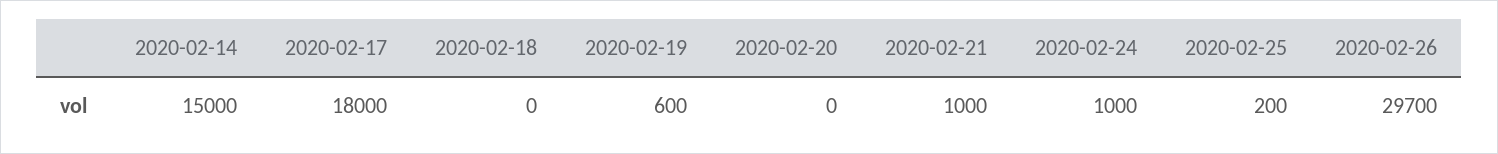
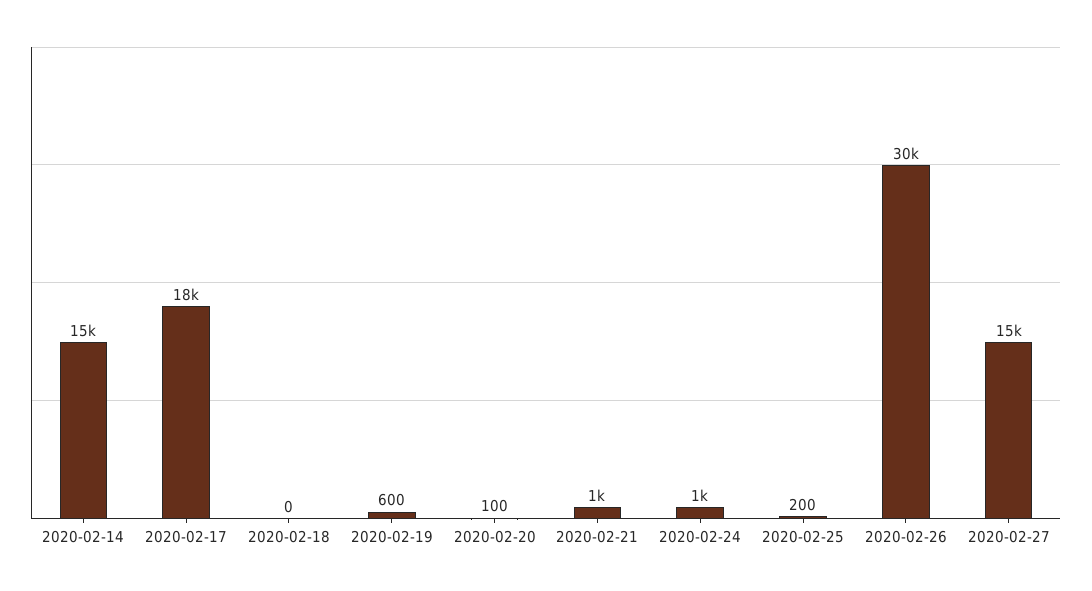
2020-02-20: 0 -> 100
2020-02-27: none -> 15000

